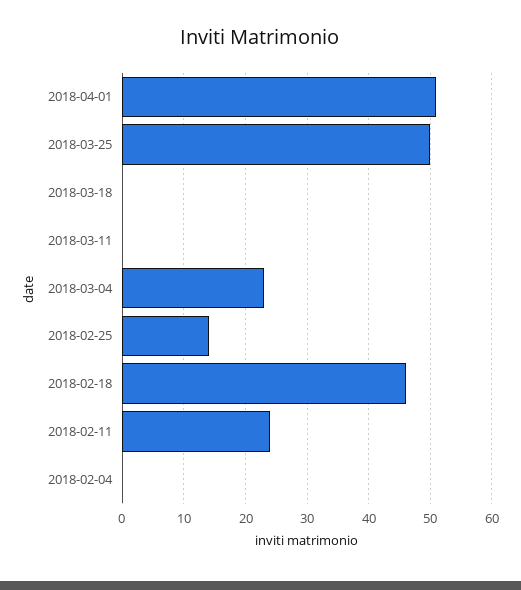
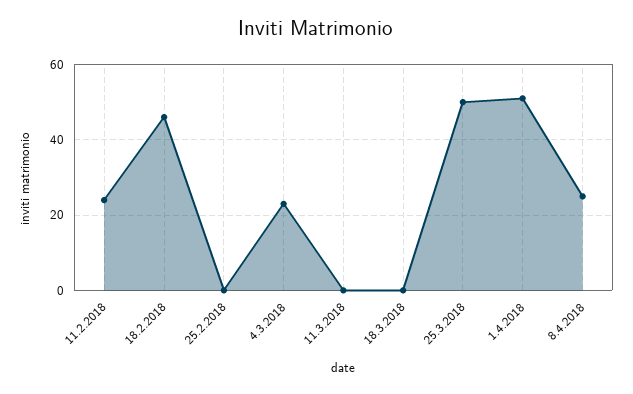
2018-02-25: 14 -> 0
2018-02-04: 0 -> none
8.4.2018: none -> 25

